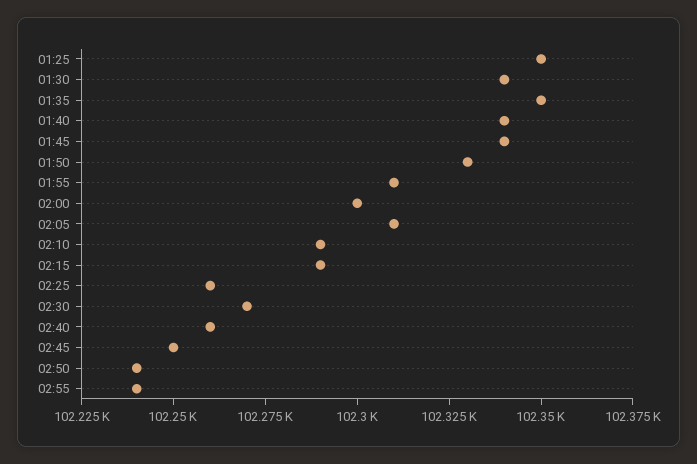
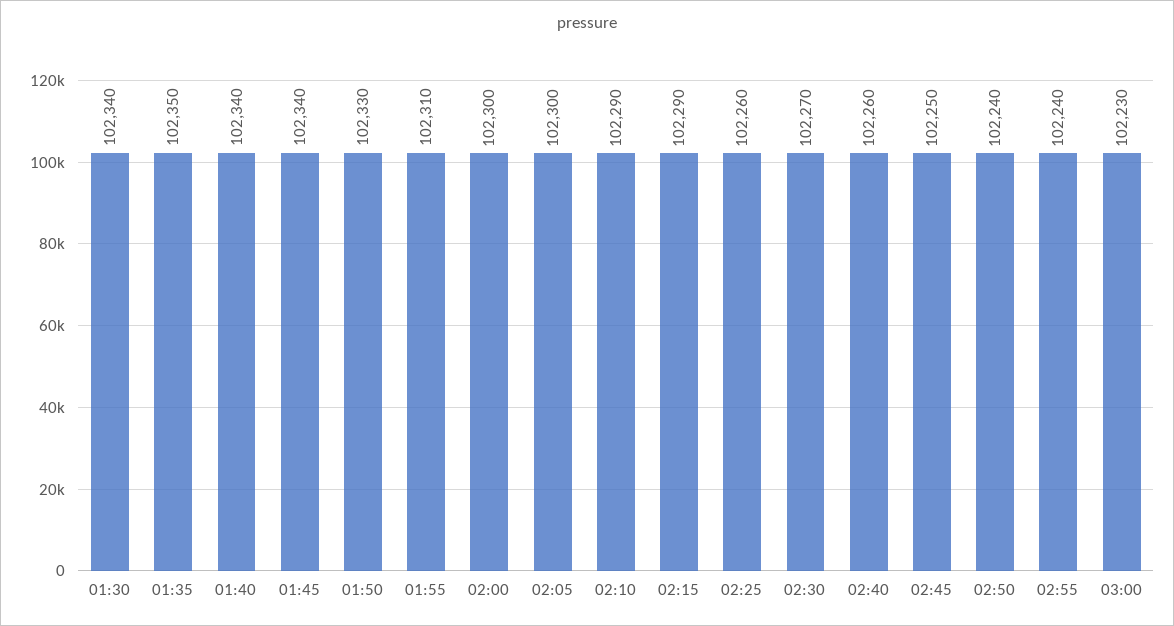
01:25: 102350 -> none
02:05: 102310 -> 102300
03:00: none -> 102230

